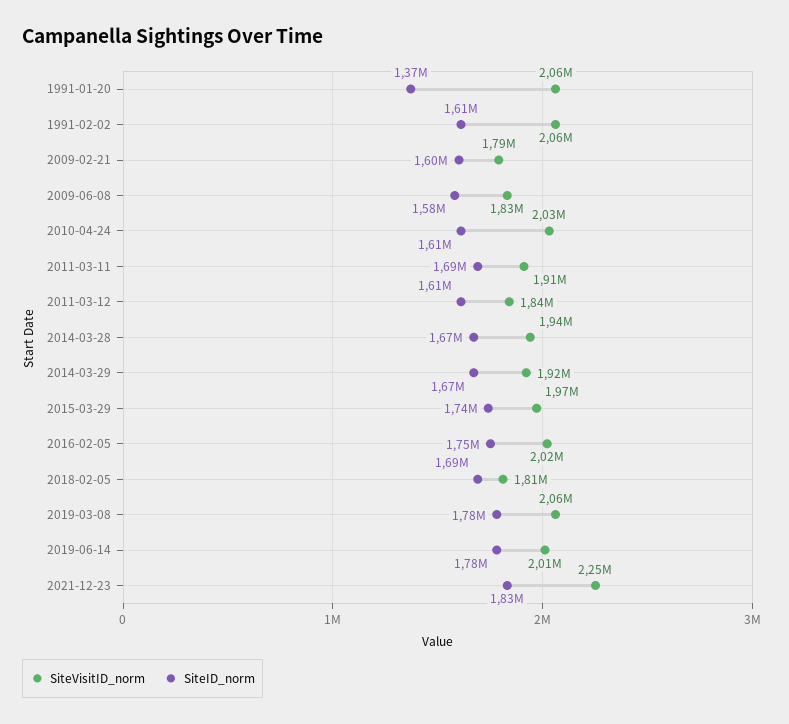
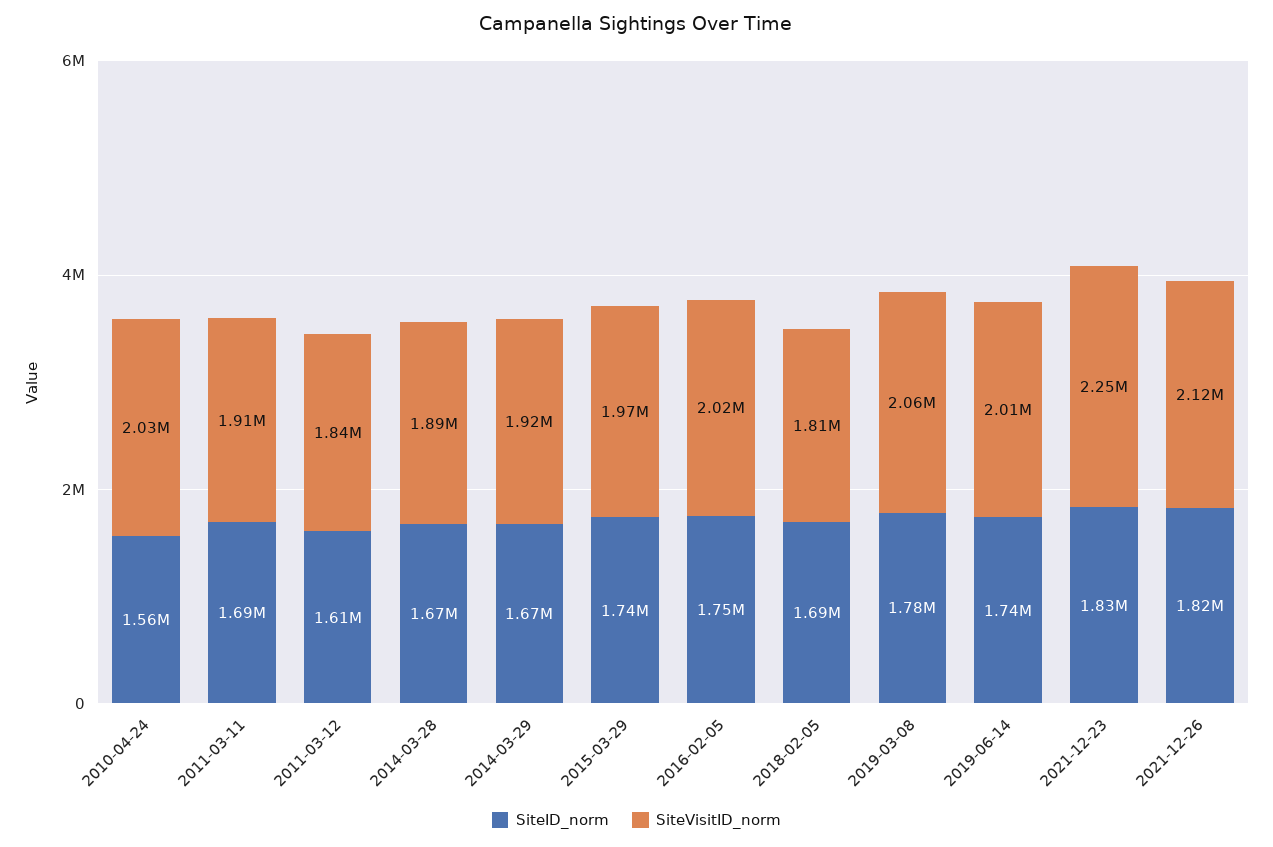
SiteVisitID_norm, 1991-01-20: 2060000 -> none
SiteID_norm, 1991-01-20: 1370000 -> none
SiteVisitID_norm, 1991-02-02: 2060000 -> none
SiteID_norm, 1991-02-02: 1610000 -> none
SiteVisitID_norm, 2009-02-21: 1790000 -> none
SiteID_norm, 2009-02-21: 1600000 -> none
SiteVisitID_norm, 2009-06-08: 1830000 -> none
SiteID_norm, 2009-06-08: 1580000 -> none
SiteID_norm, 2010-04-24: 1610000 -> 1560000
SiteVisitID_norm, 2014-03-28: 1940000 -> 1890000
SiteID_norm, 2019-06-14: 1780000 -> 1740000
SiteID_norm, 2021-12-26: none -> 1820000
SiteVisitID_norm, 2021-12-26: none -> 2120000

